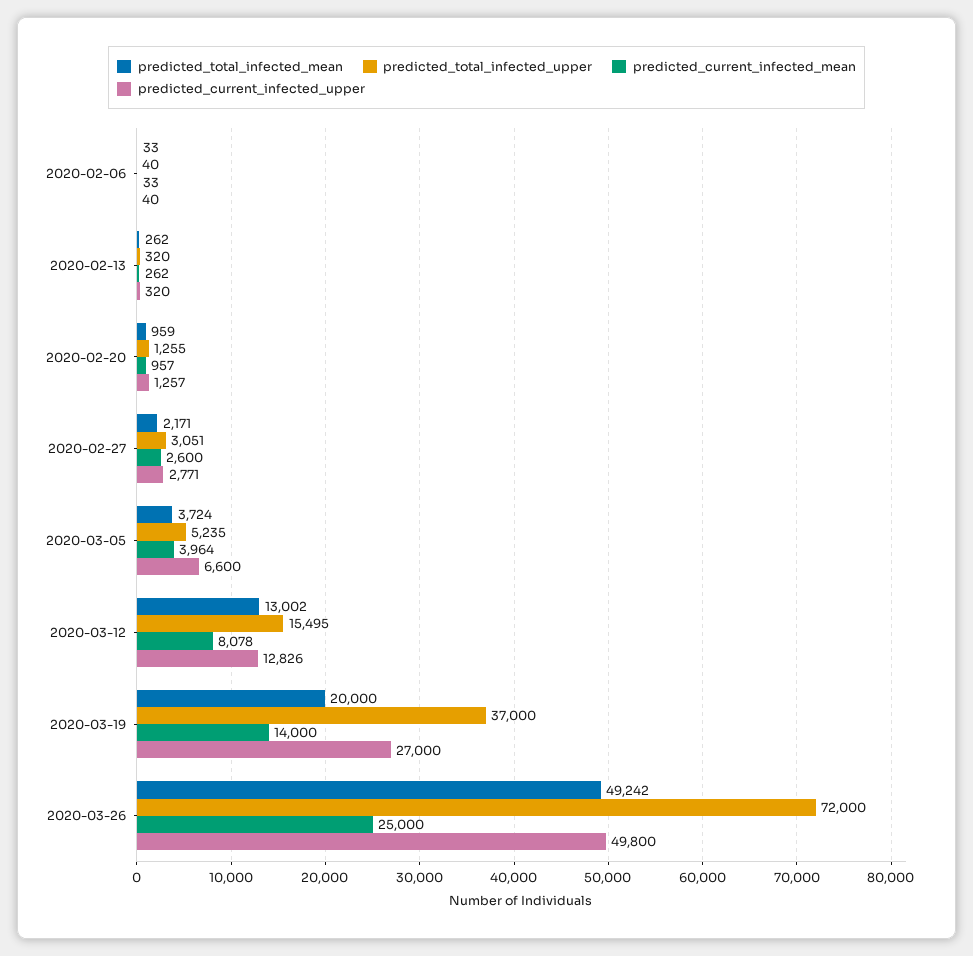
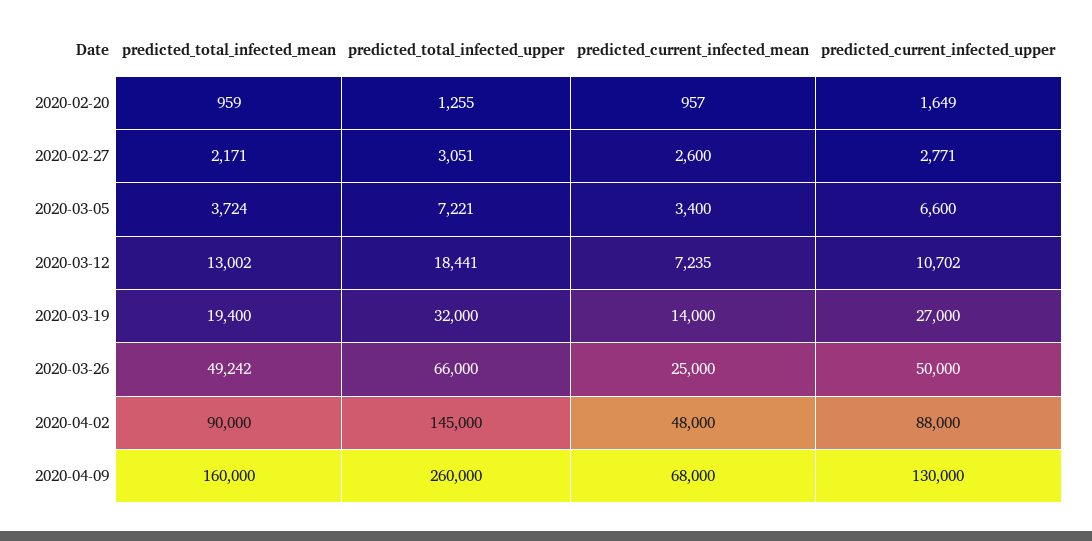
predicted_total_infected_mean, 2020-02-06: 33 -> none
predicted_total_infected_upper, 2020-02-06: 40 -> none
predicted_current_infected_mean, 2020-02-06: 33 -> none
predicted_current_infected_upper, 2020-02-06: 40 -> none
predicted_total_infected_mean, 2020-02-13: 262 -> none
predicted_total_infected_upper, 2020-02-13: 320 -> none
predicted_current_infected_mean, 2020-02-13: 262 -> none
predicted_current_infected_upper, 2020-02-13: 320 -> none
predicted_current_infected_upper, 2020-02-20: 1257 -> 1649
predicted_total_infected_upper, 2020-03-05: 5235 -> 7221
predicted_current_infected_mean, 2020-03-05: 3964 -> 3400
predicted_total_infected_upper, 2020-03-12: 15495 -> 18441
predicted_current_infected_mean, 2020-03-12: 8078 -> 7235
predicted_current_infected_upper, 2020-03-12: 12826 -> 10702
predicted_total_infected_mean, 2020-03-19: 20000 -> 19400
predicted_total_infected_upper, 2020-03-19: 37000 -> 32000
predicted_total_infected_upper, 2020-03-26: 72000 -> 66000
predicted_current_infected_upper, 2020-03-26: 49800 -> 50000
predicted_total_infected_mean, 2020-04-02: none -> 90000
predicted_total_infected_upper, 2020-04-02: none -> 145000
predicted_current_infected_mean, 2020-04-02: none -> 48000
predicted_current_infected_upper, 2020-04-02: none -> 88000
predicted_total_infected_mean, 2020-04-09: none -> 160000
predicted_total_infected_upper, 2020-04-09: none -> 260000
predicted_current_infected_mean, 2020-04-09: none -> 68000
predicted_current_infected_upper, 2020-04-09: none -> 130000

